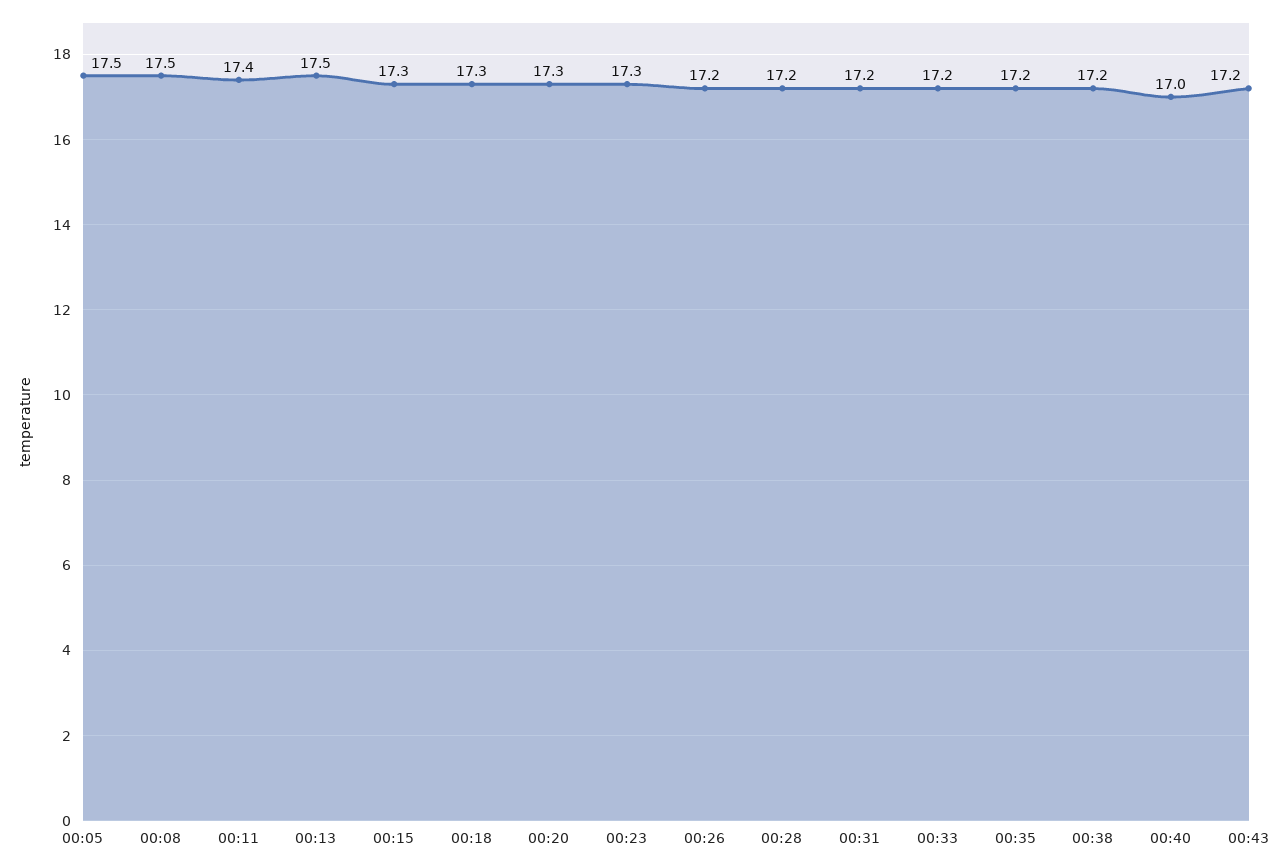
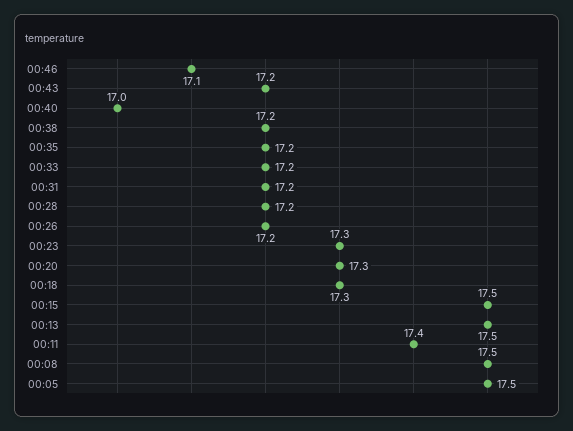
00:15: 17.3 -> 17.5
00:46: none -> 17.1

